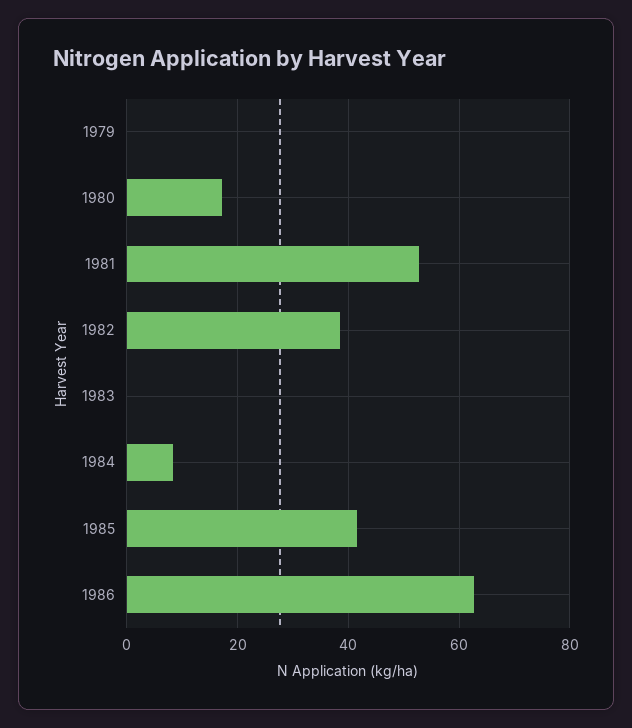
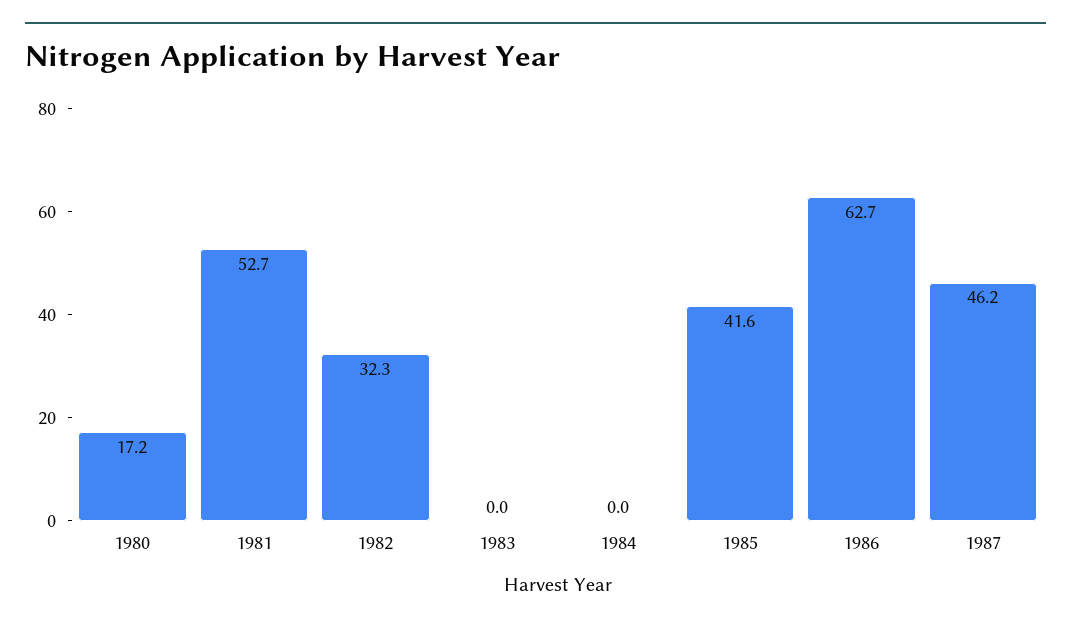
1979: 0 -> none
1982: 38 -> 32.3
1984: 8 -> 0
1987: none -> 46.2

